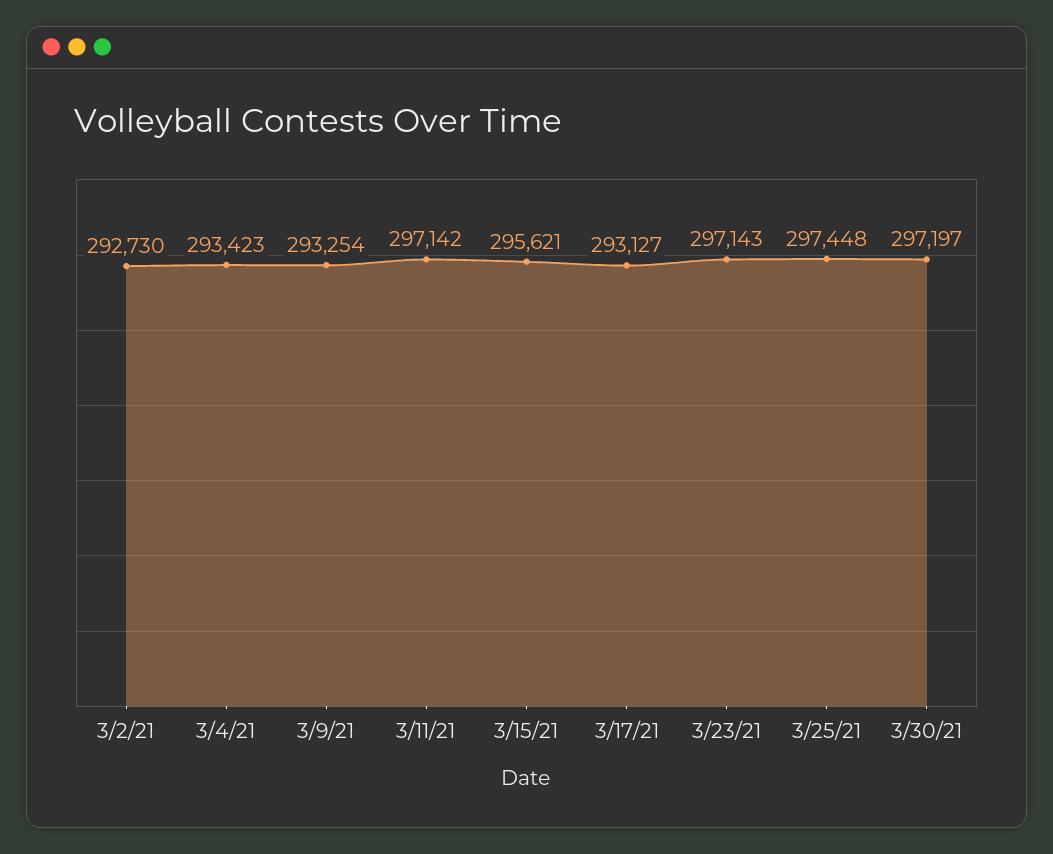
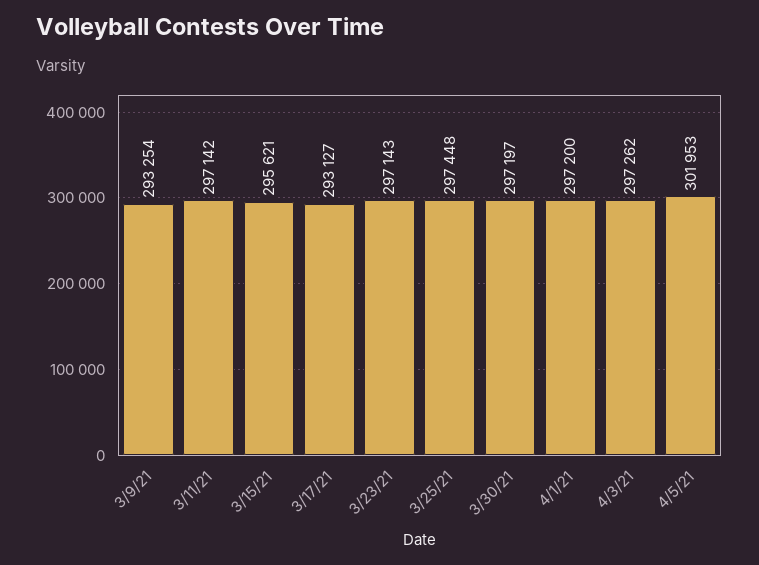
3/2/21: 292730 -> none
3/4/21: 293423 -> none
4/1/21: none -> 297200
4/3/21: none -> 297262
4/5/21: none -> 301953

